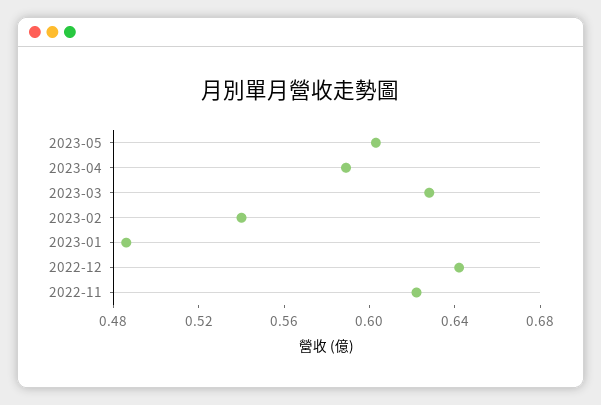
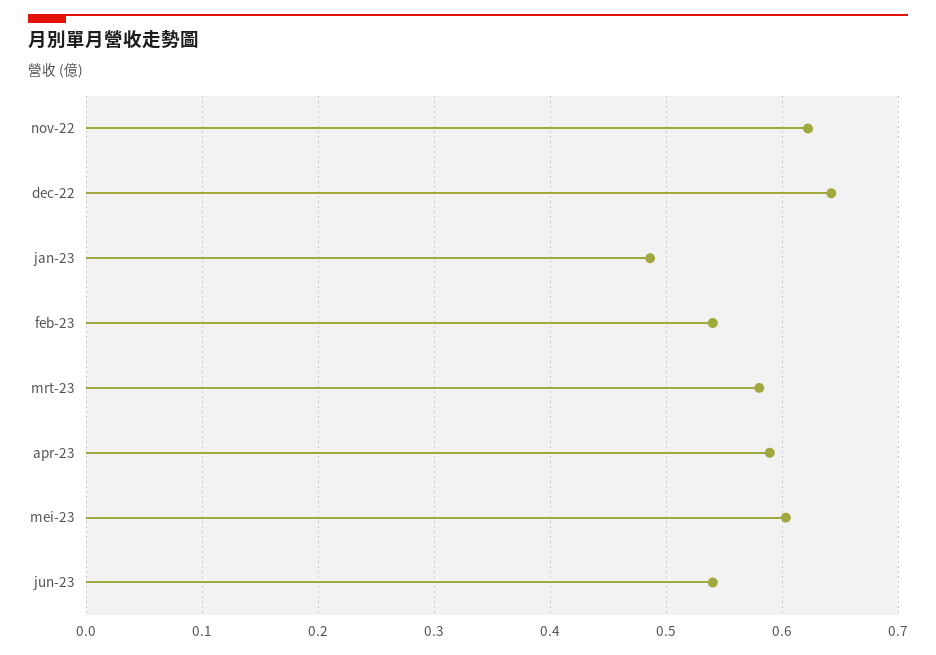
2023-03: 0.63 -> 0.58
jun-23: none -> 0.54

